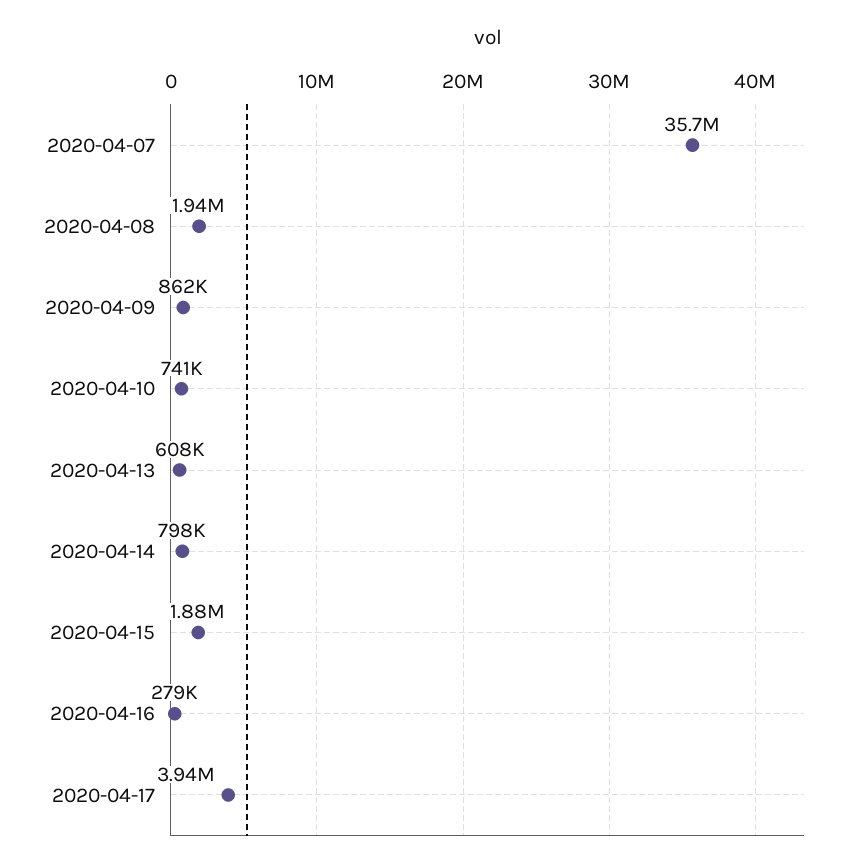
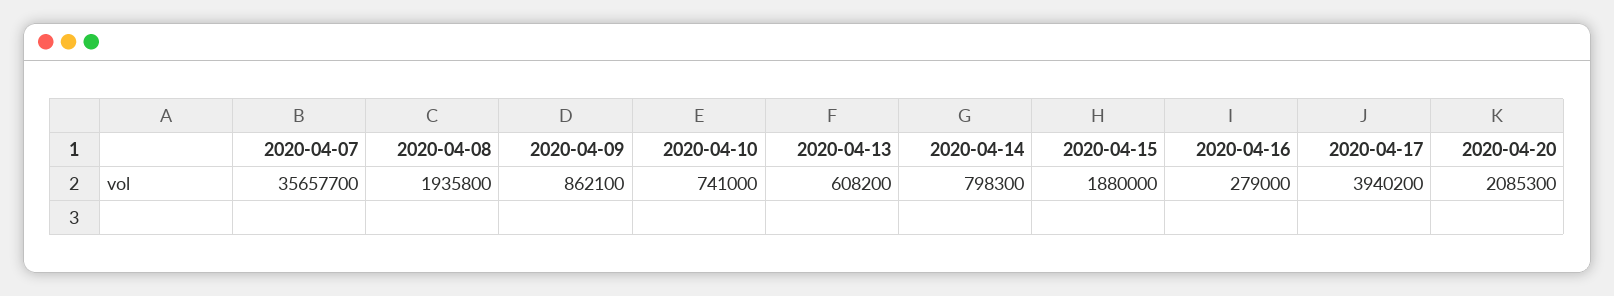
2020-04-20: none -> 2085300

